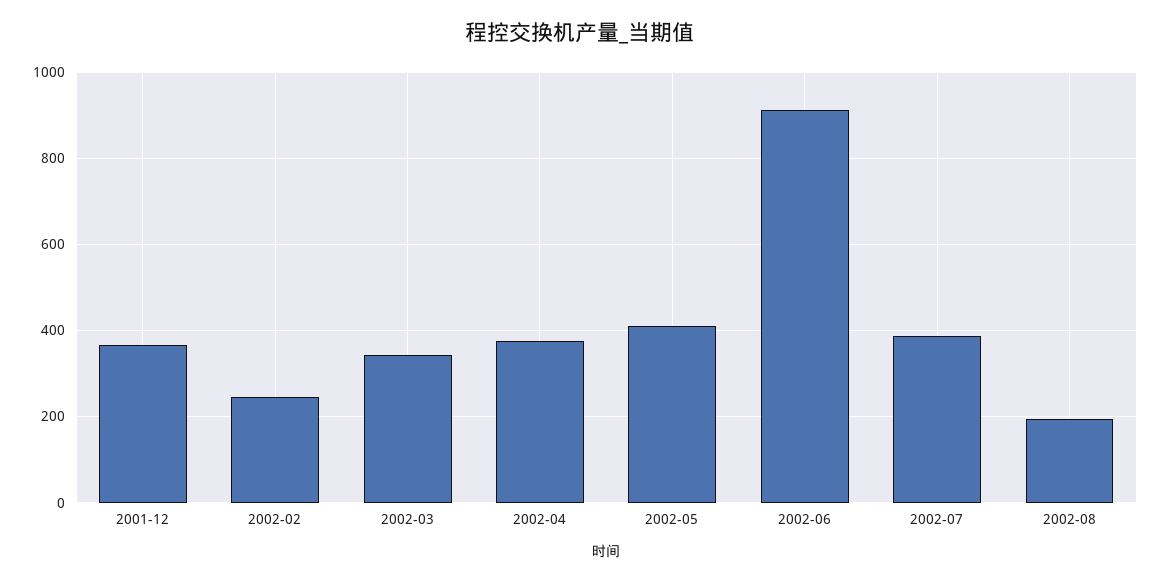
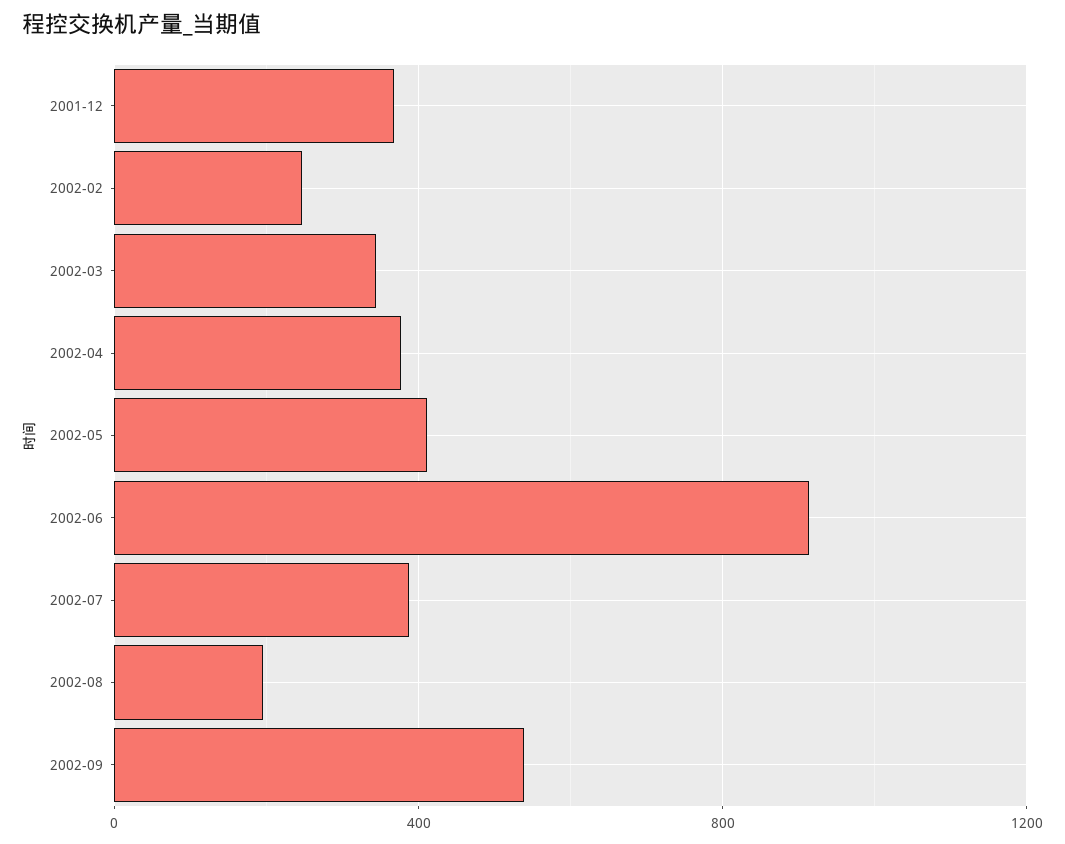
2002-09: none -> 550

